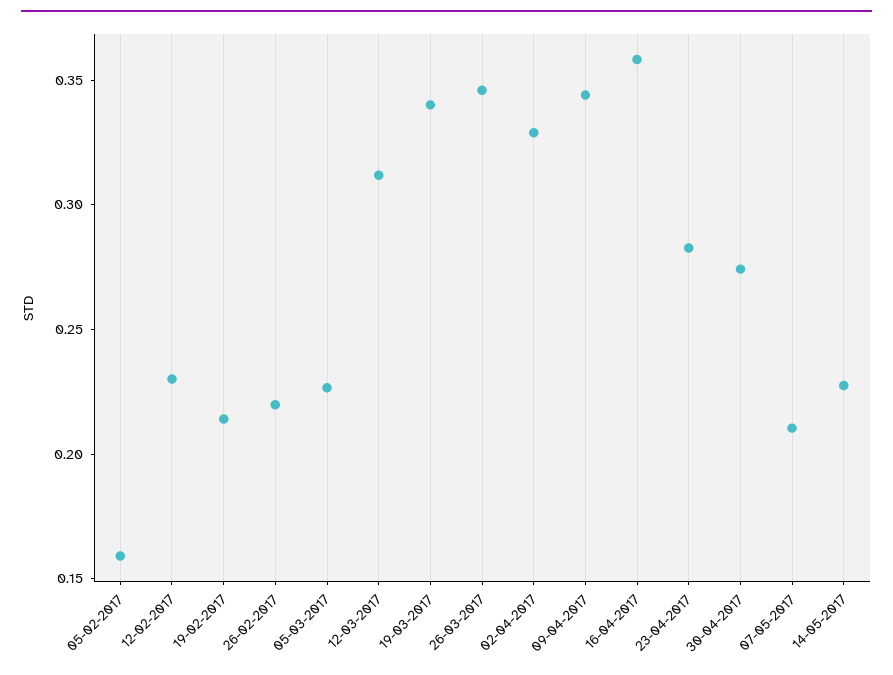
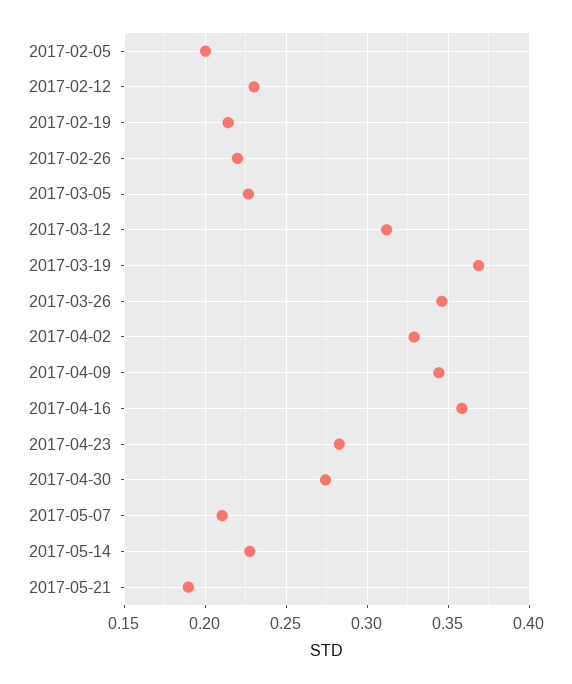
05-02-2017: 0.16 -> 0.2
19-03-2017: 0.34 -> 0.37
2017-05-21: none -> 0.19

